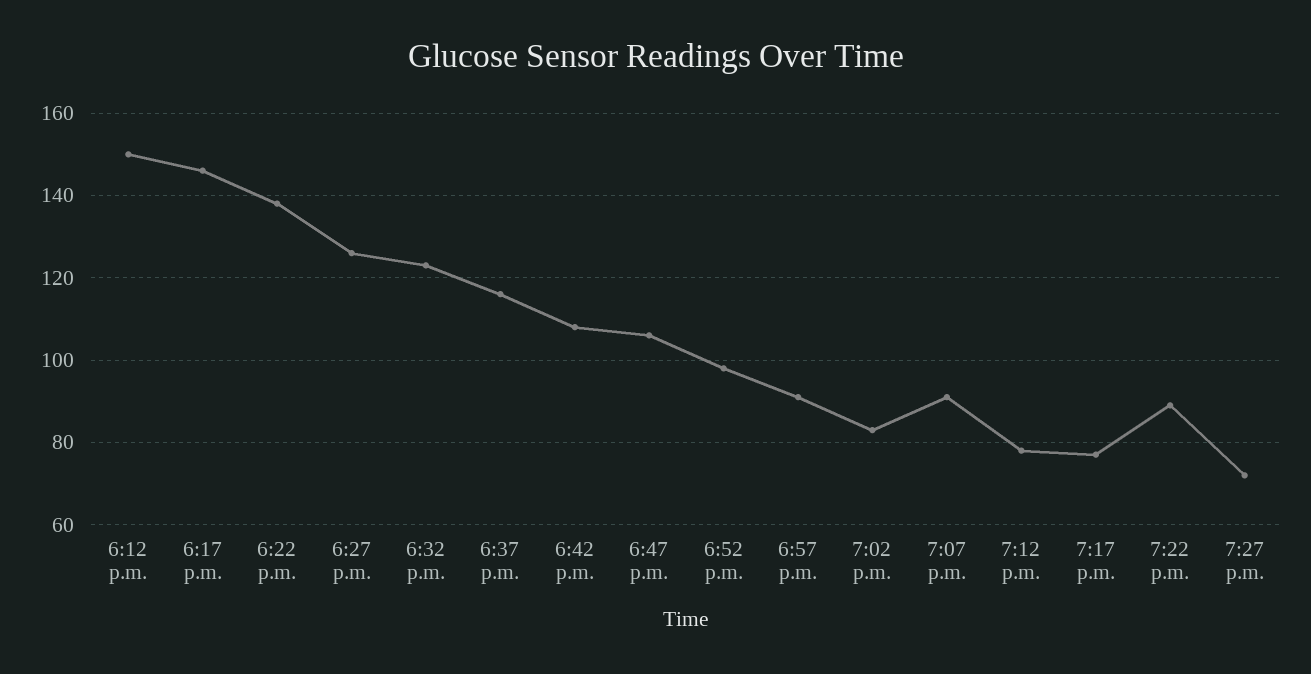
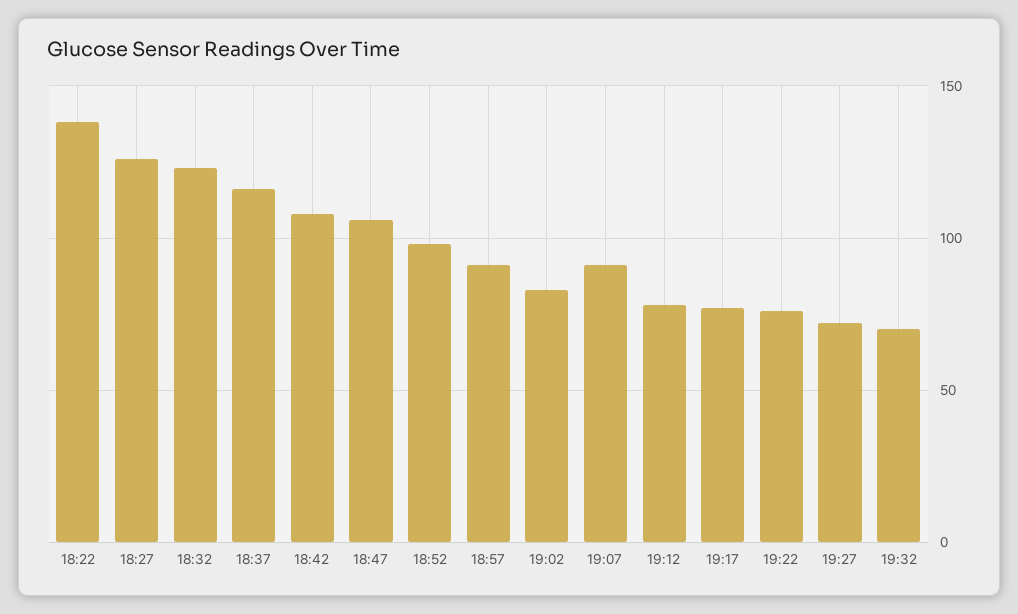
6:12 p.m.: 150 -> none
6:17 p.m.: 145 -> none
7:22 p.m.: 90 -> 75
19:32: none -> 70

